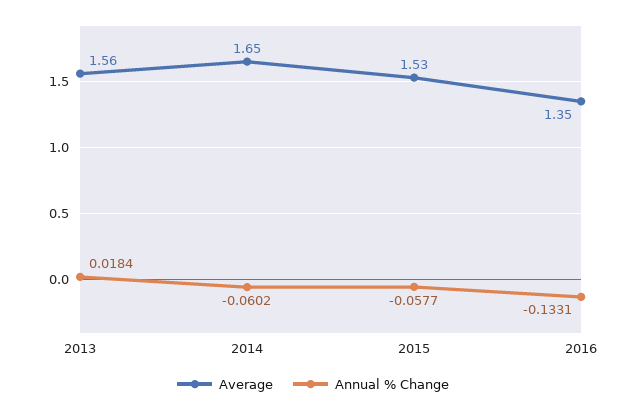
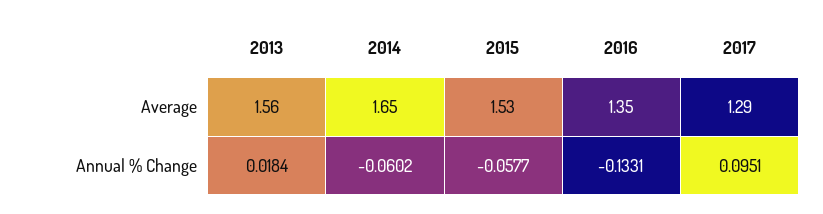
Average, 2017: none -> 1.29
Annual % Change, 2017: none -> 0.0951

